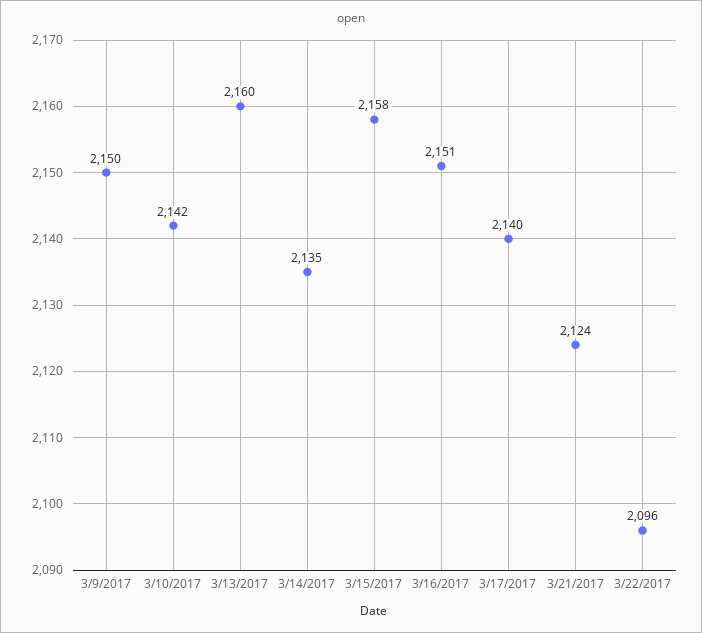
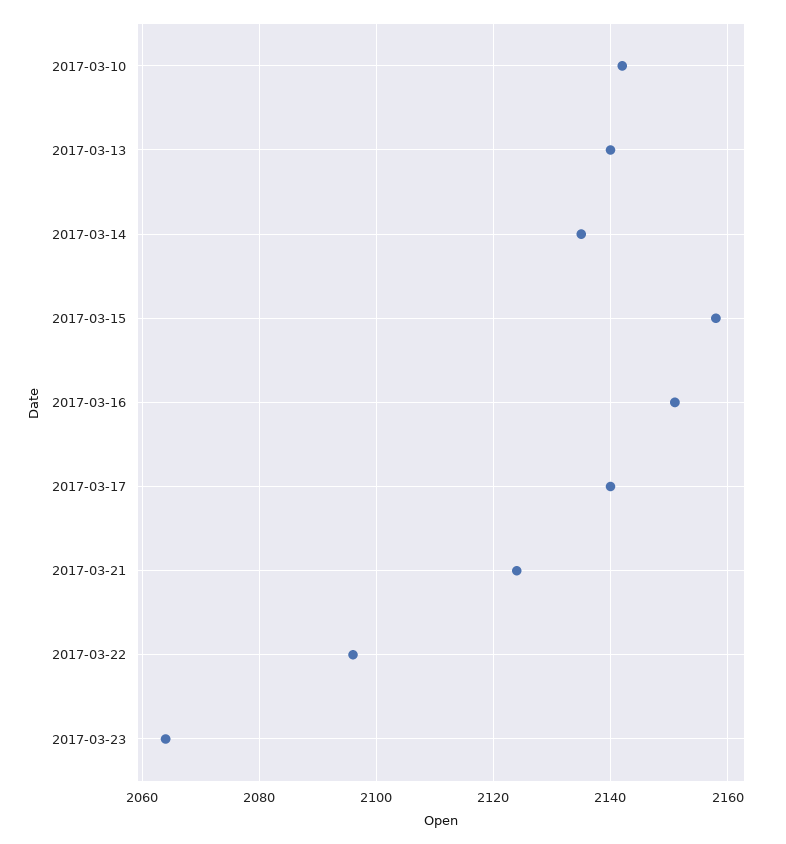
3/9/2017: 2150 -> none
3/13/2017: 2160 -> 2140
2017-03-23: none -> 2065

